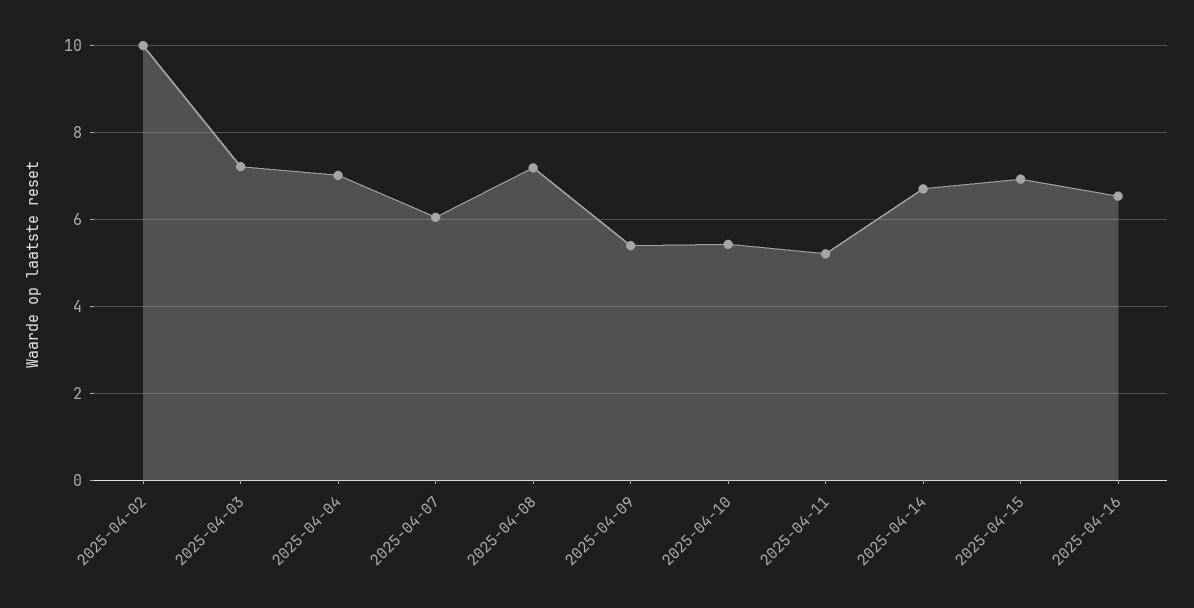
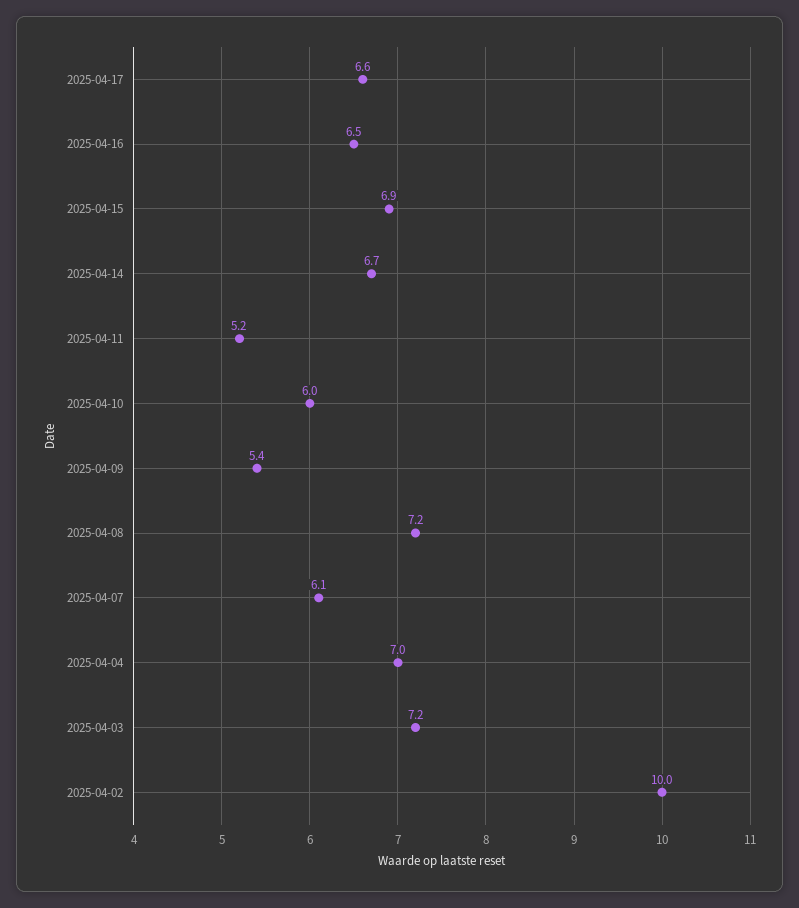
2025-04-10: 5.4 -> 6
2025-04-17: none -> 6.6

